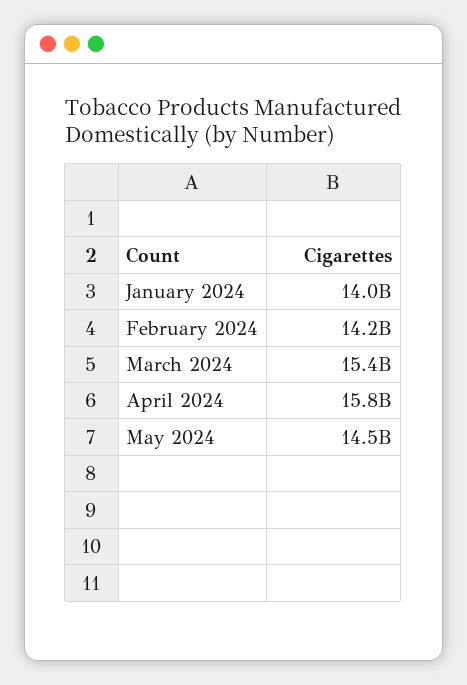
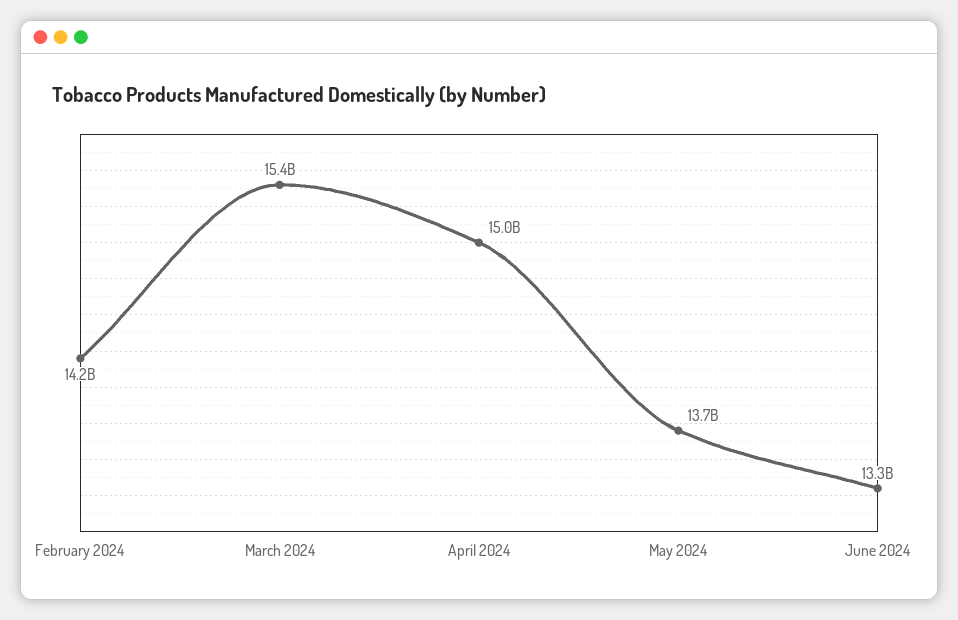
January 2024: 14000000000 -> none
April 2024: 15800000000 -> 15000000000
May 2024: 14500000000 -> 13700000000
June 2024: none -> 13300000000

